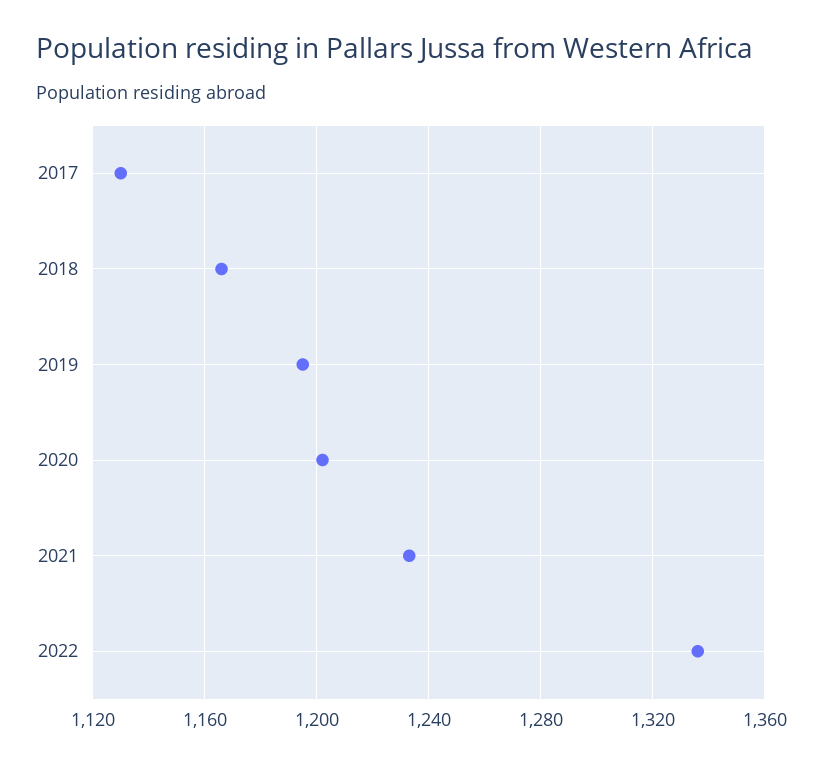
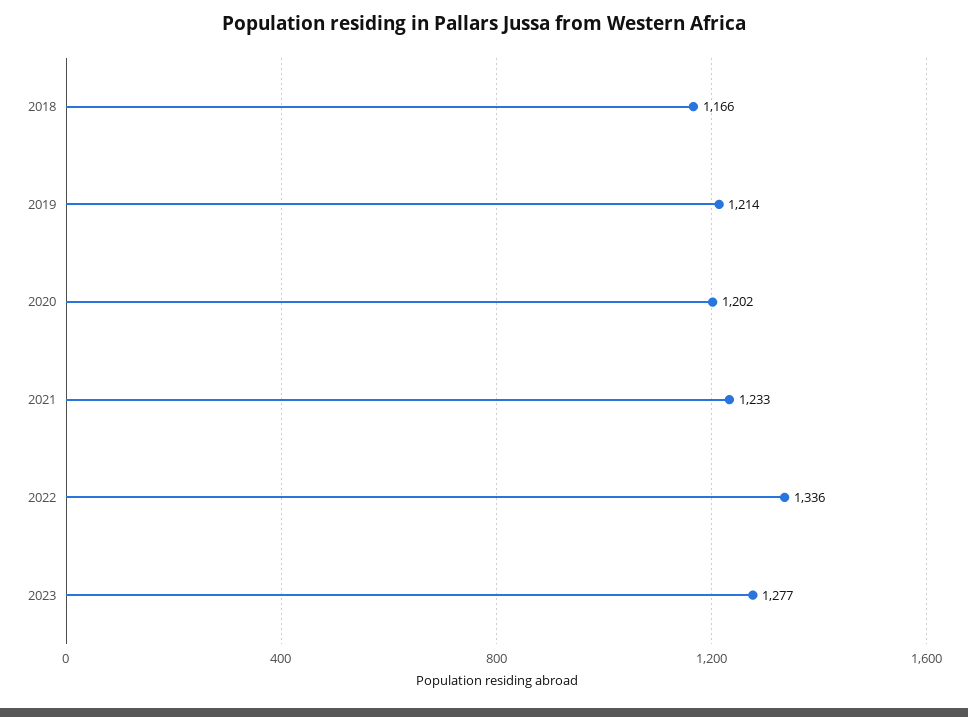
2017: 1130 -> none
2019: 1195 -> 1214
2023: none -> 1277

